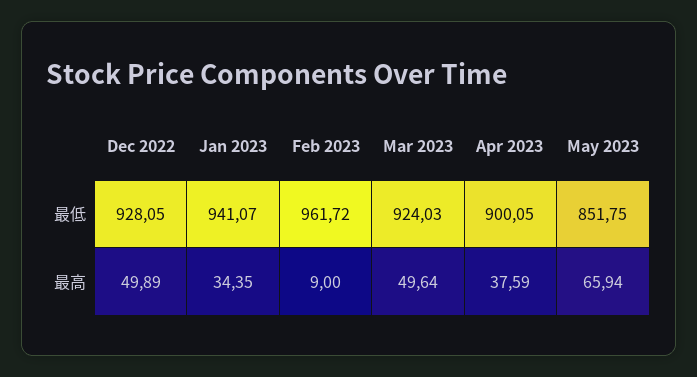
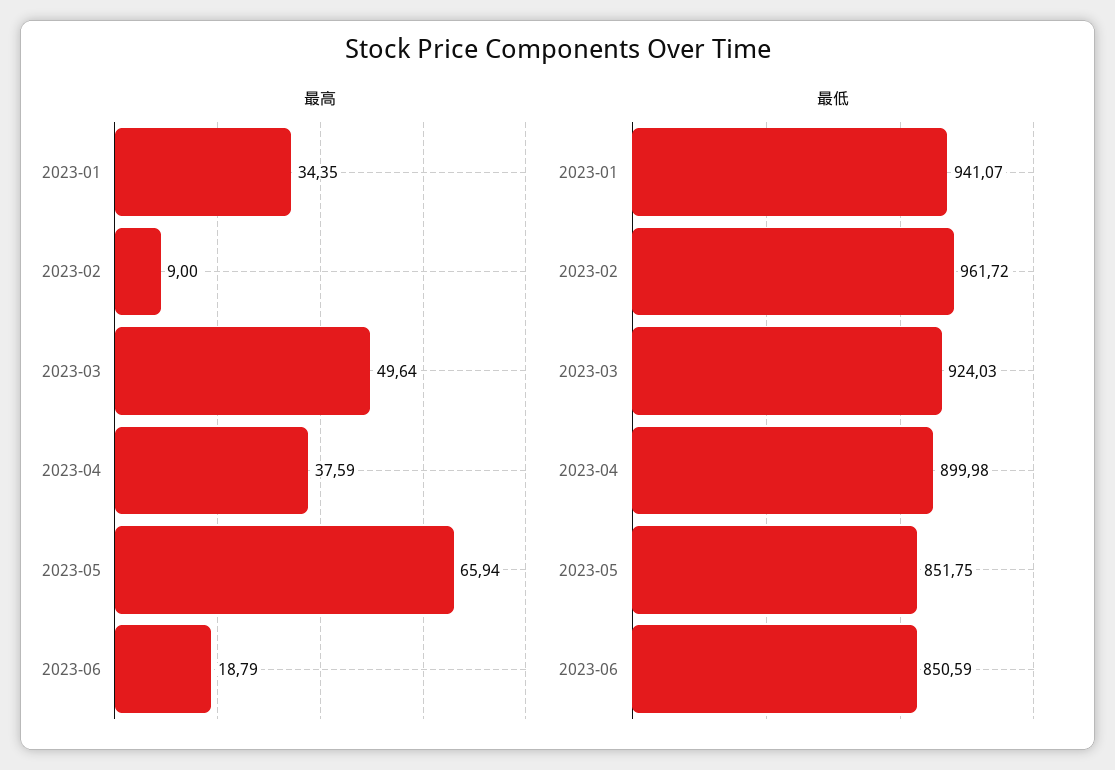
最低, Dec 2022: 928.05 -> none
最低, Apr 2023: 900.05 -> 899.98
最高, Dec 2022: 49.89 -> none
最高, 2023-06: none -> 18.79
最低, 2023-06: none -> 850.59

